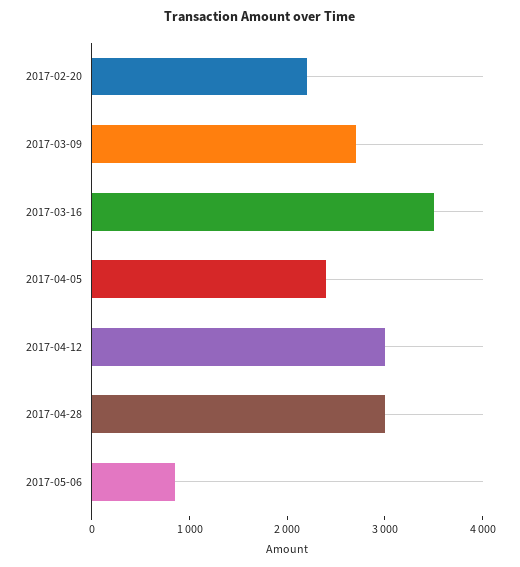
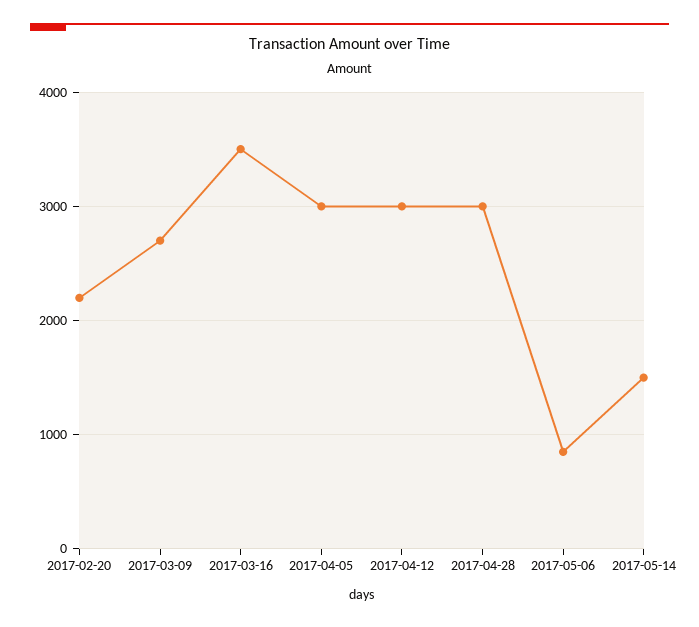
2017-04-05: 2400 -> 3000
2017-05-14: none -> 1500

